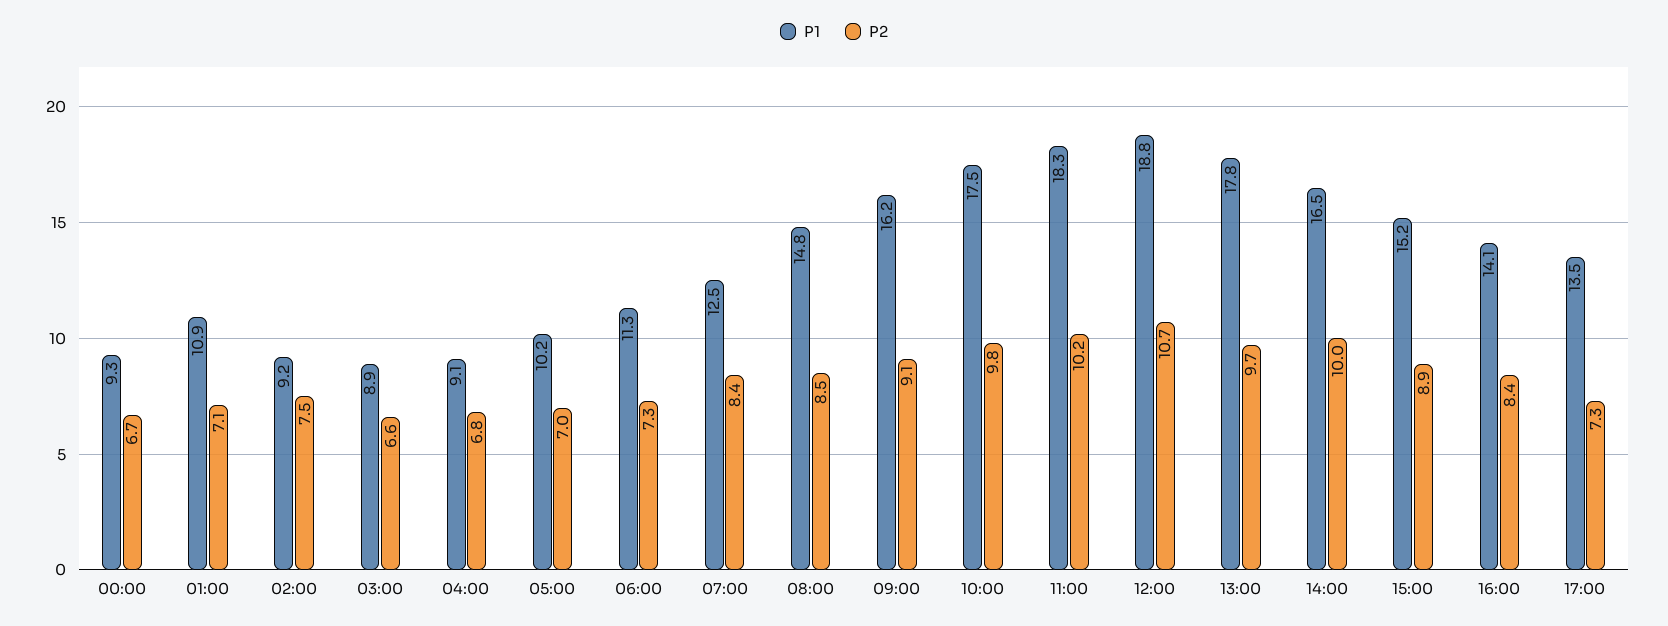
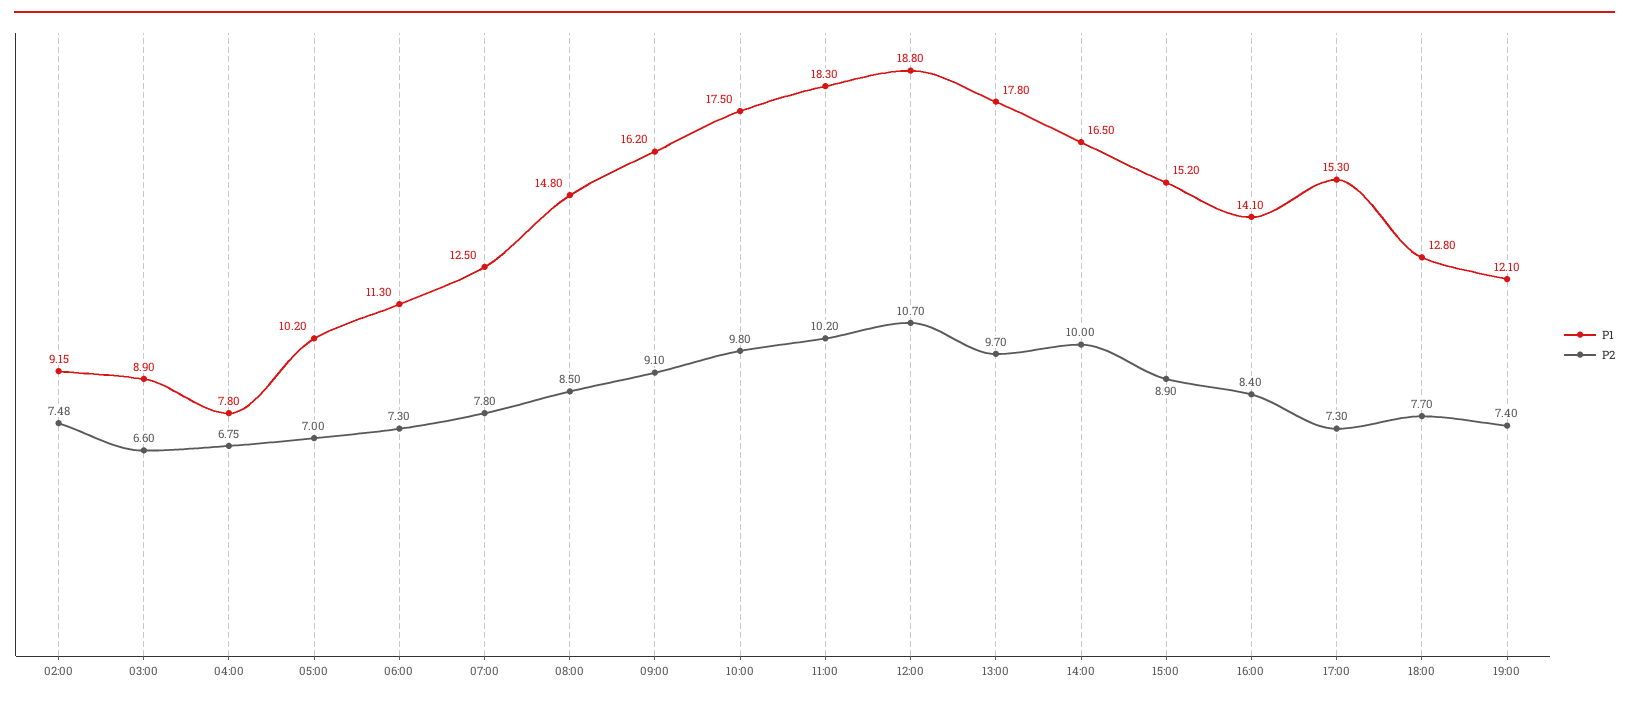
P1, 00:00: 9.3 -> none
P2, 00:00: 6.7 -> none
P1, 01:00: 10.9 -> none
P2, 01:00: 7.1 -> none
P1, 04:00: 9.1 -> 7.8
P2, 07:00: 8.4 -> 7.8
P1, 17:00: 13.5 -> 15.3
P1, 18:00: none -> 12.8
P2, 18:00: none -> 7.7
P1, 19:00: none -> 12.1
P2, 19:00: none -> 7.4

